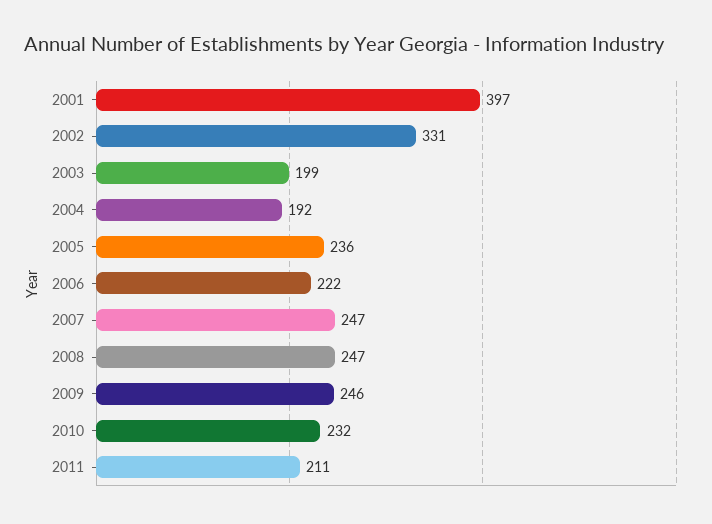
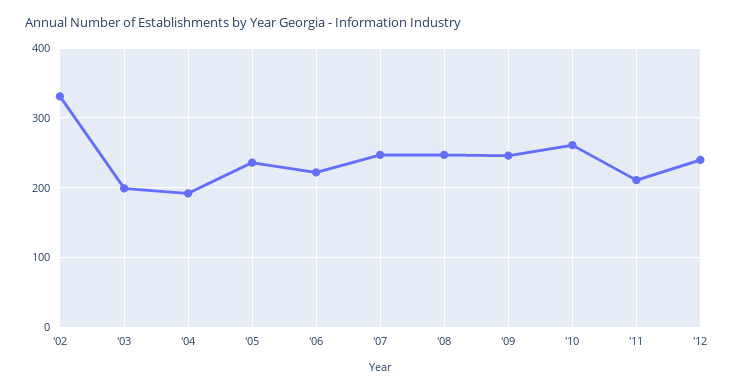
2001: 397 -> none
2010: 232 -> 260
'12: none -> 240

